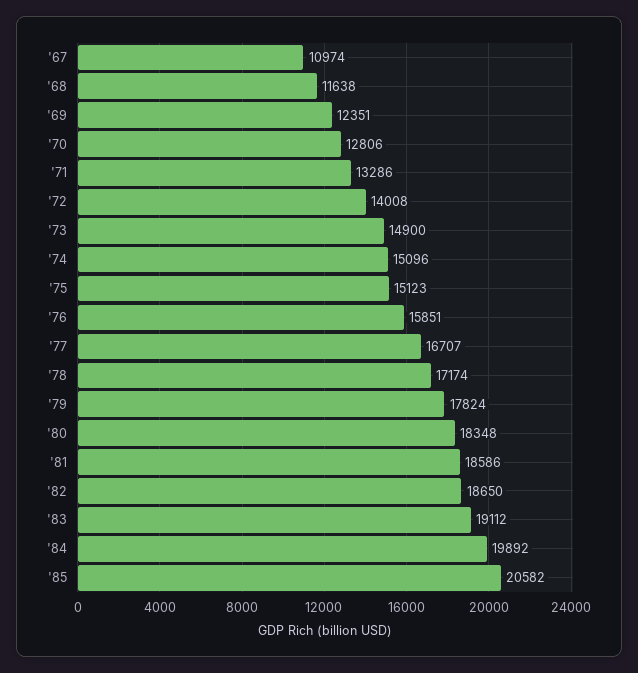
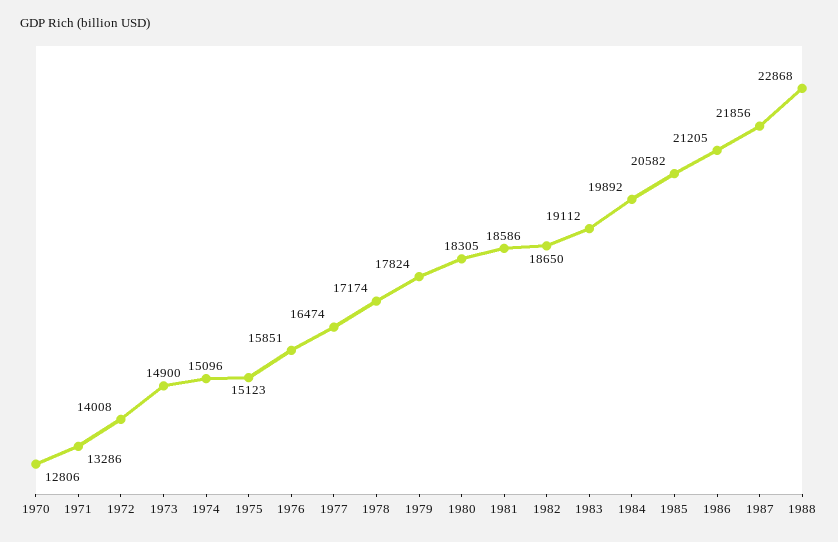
'67: 10974 -> none
'68: 11638 -> none
'69: 12351 -> none
'77: 16707 -> 16474
'80: 18348 -> 18305
1986: none -> 21205
1987: none -> 21856
1988: none -> 22868

